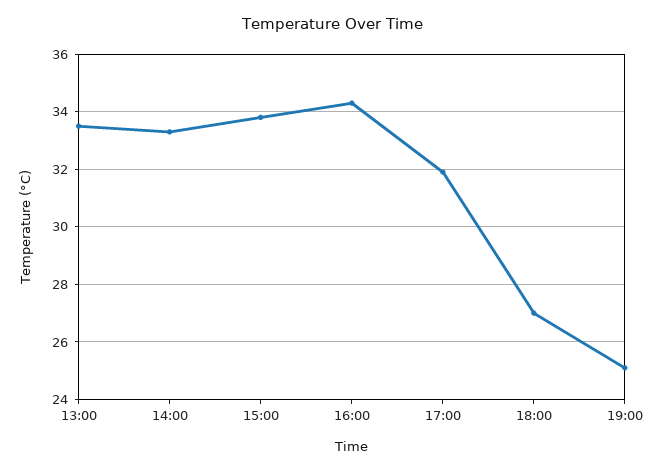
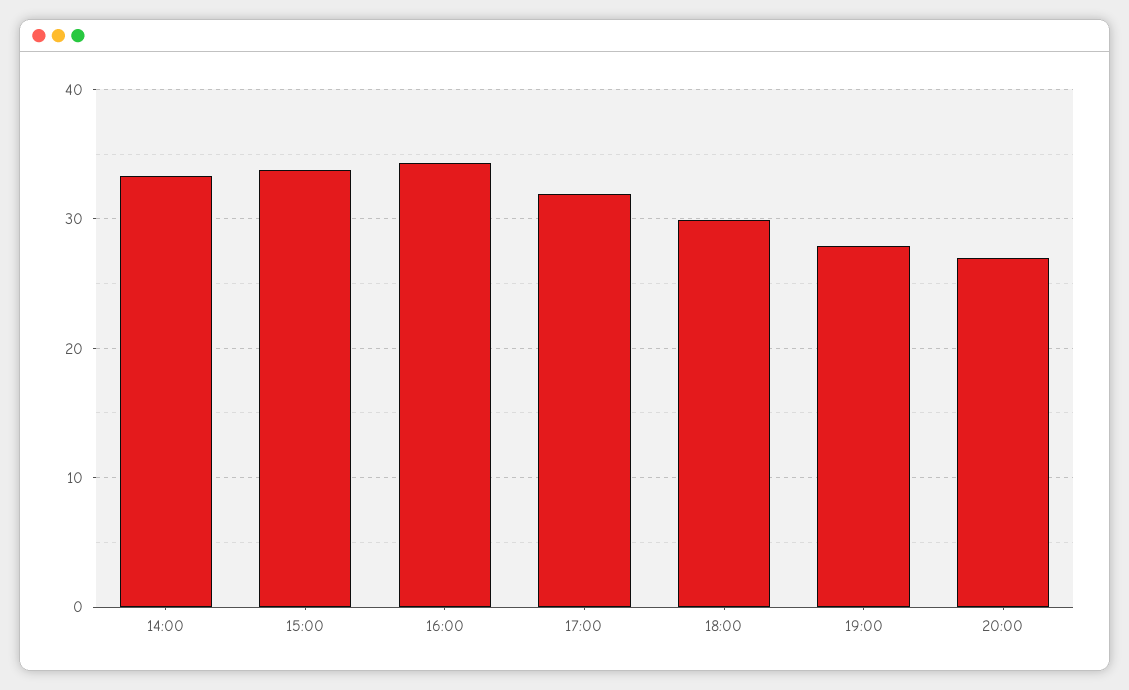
13:00: 33.5 -> none
18:00: 27 -> 30
19:00: 25 -> 28
20:00: none -> 27

